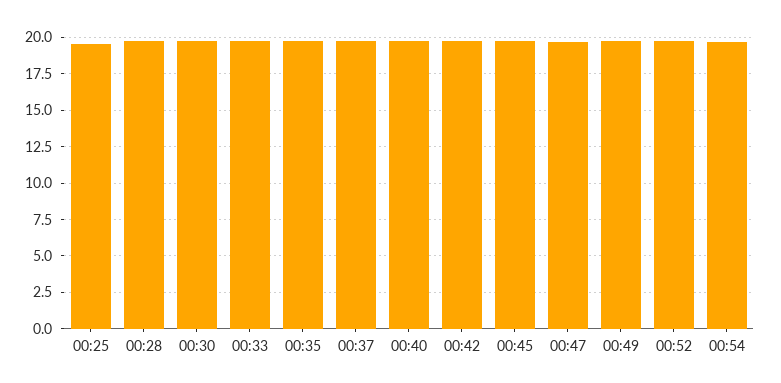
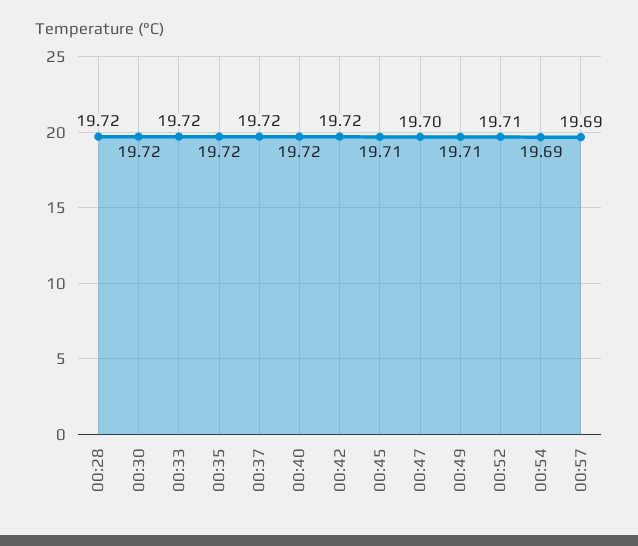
00:25: 19.5 -> none
00:57: none -> 19.69

